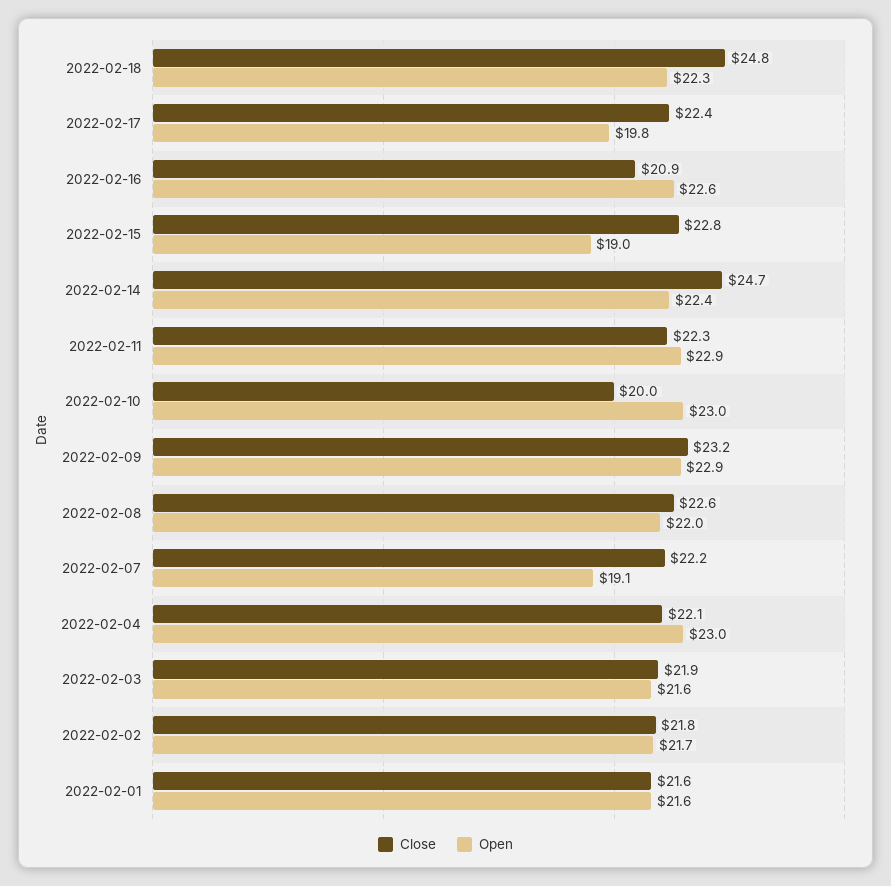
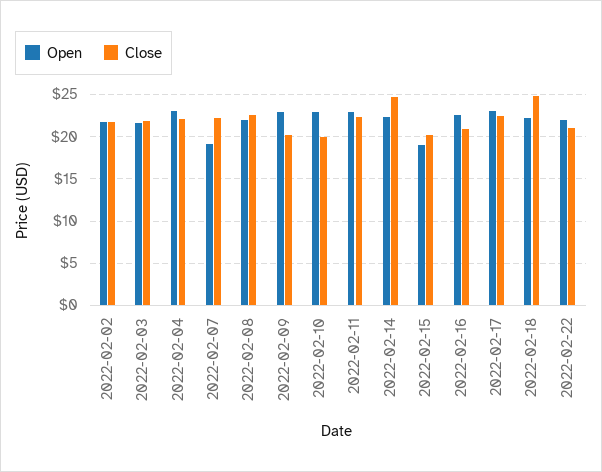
Open, 2022-02-17: 19.8 -> 23
Close, 2022-02-15: 22.8 -> 20
Close, 2022-02-09: 23.2 -> 20
Close, 2022-02-01: 21.6 -> none
Open, 2022-02-01: 21.6 -> none
Open, 2022-02-22: none -> 22
Close, 2022-02-22: none -> 21

